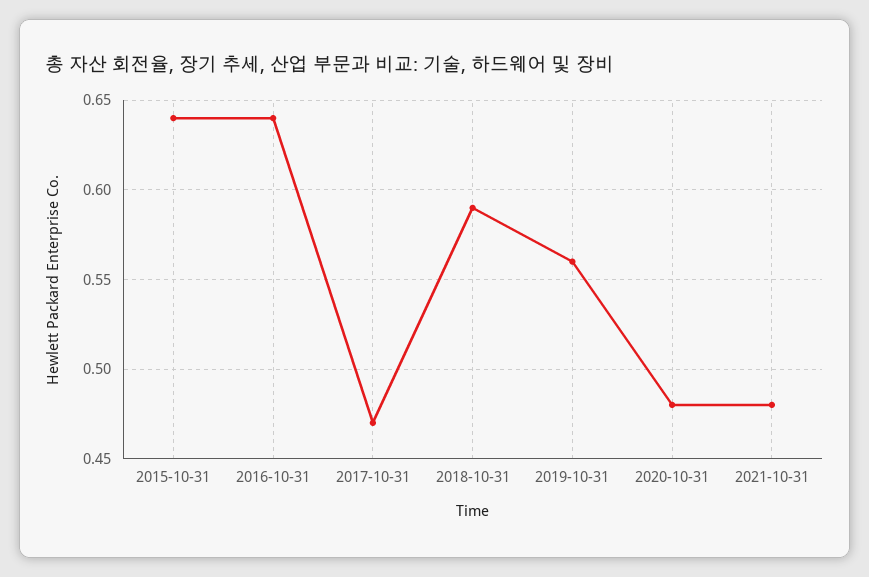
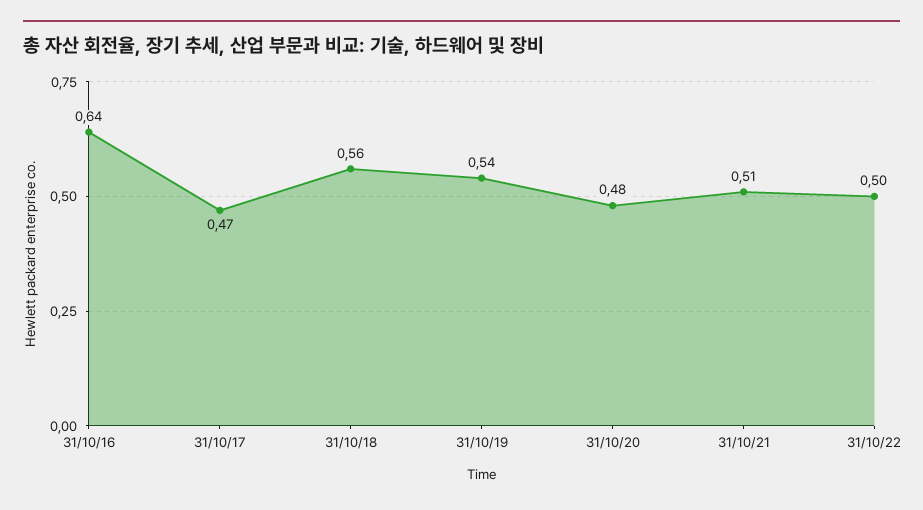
2015-10-31: 0.64 -> none
2018-10-31: 0.59 -> 0.56
2019-10-31: 0.56 -> 0.54
2021-10-31: 0.48 -> 0.51
31/10/22: none -> 0.5

